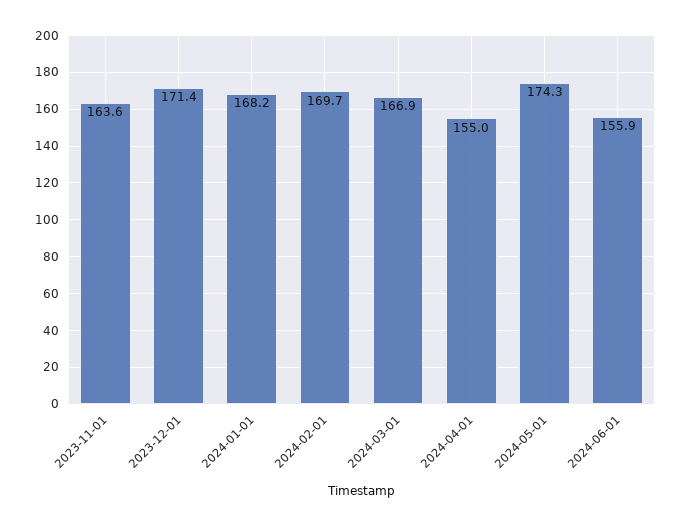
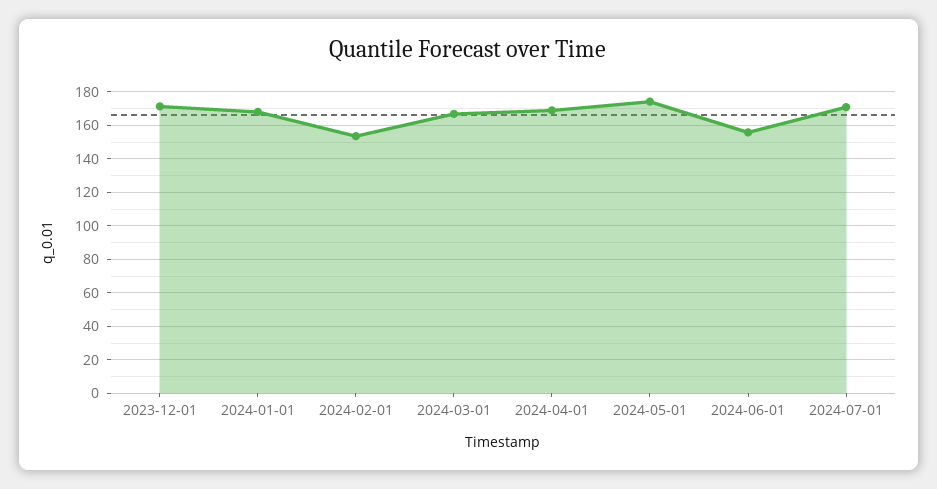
2023-11-01: 163.6 -> none
2024-02-01: 169.7 -> 155
2024-04-01: 155 -> 170
2024-07-01: none -> 170

